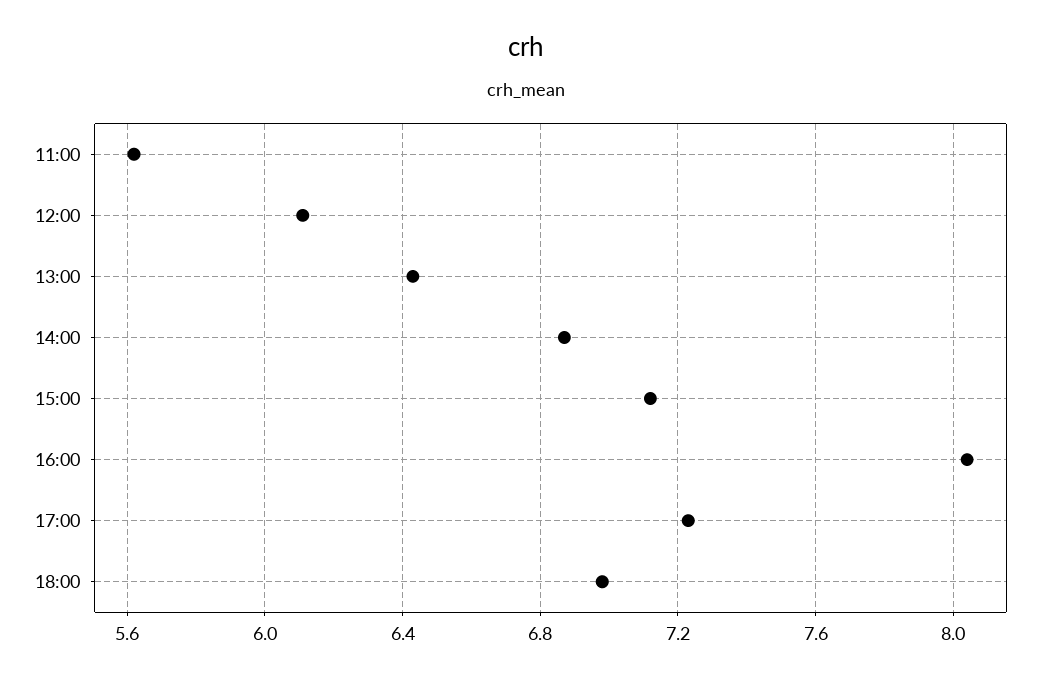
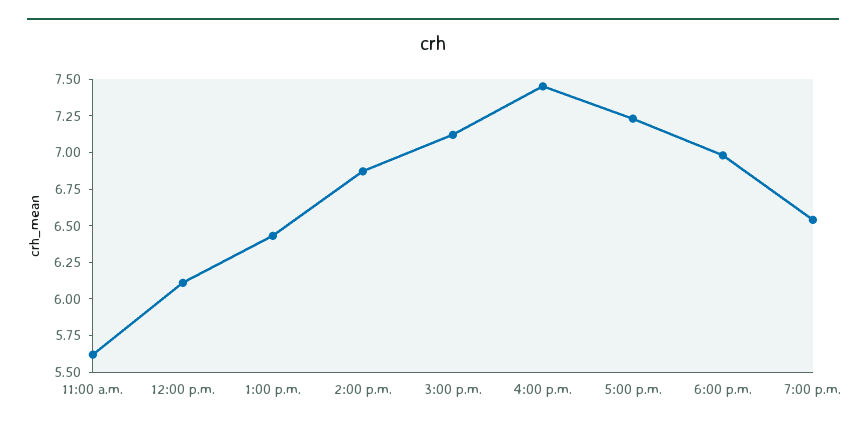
16:00: 8.05 -> 7.5
7:00 p.m.: none -> 6.5

